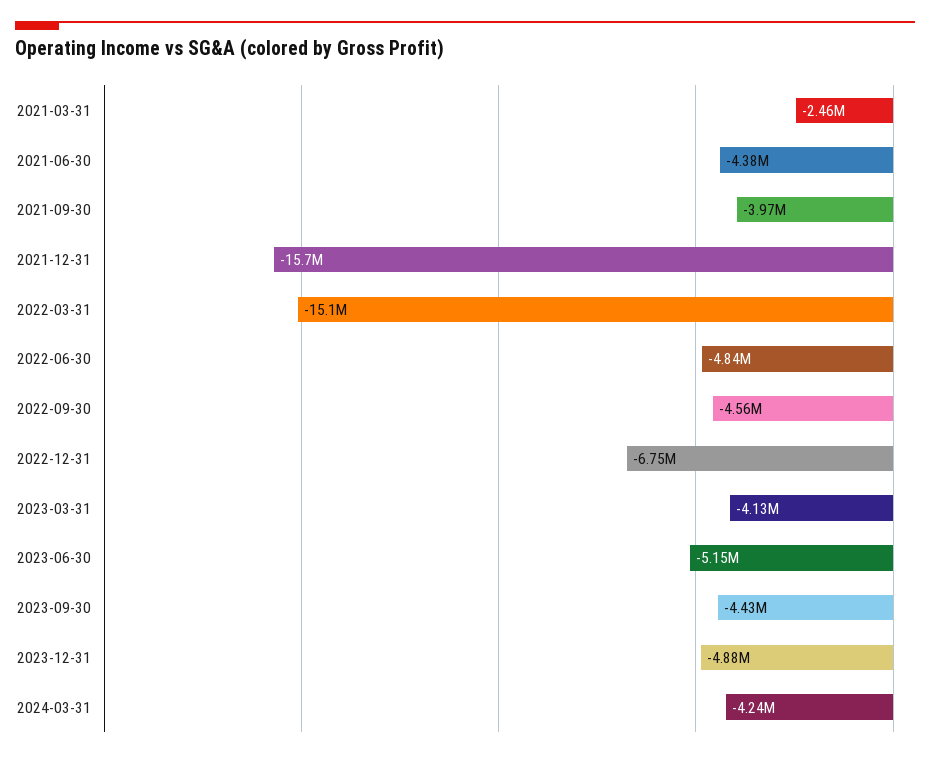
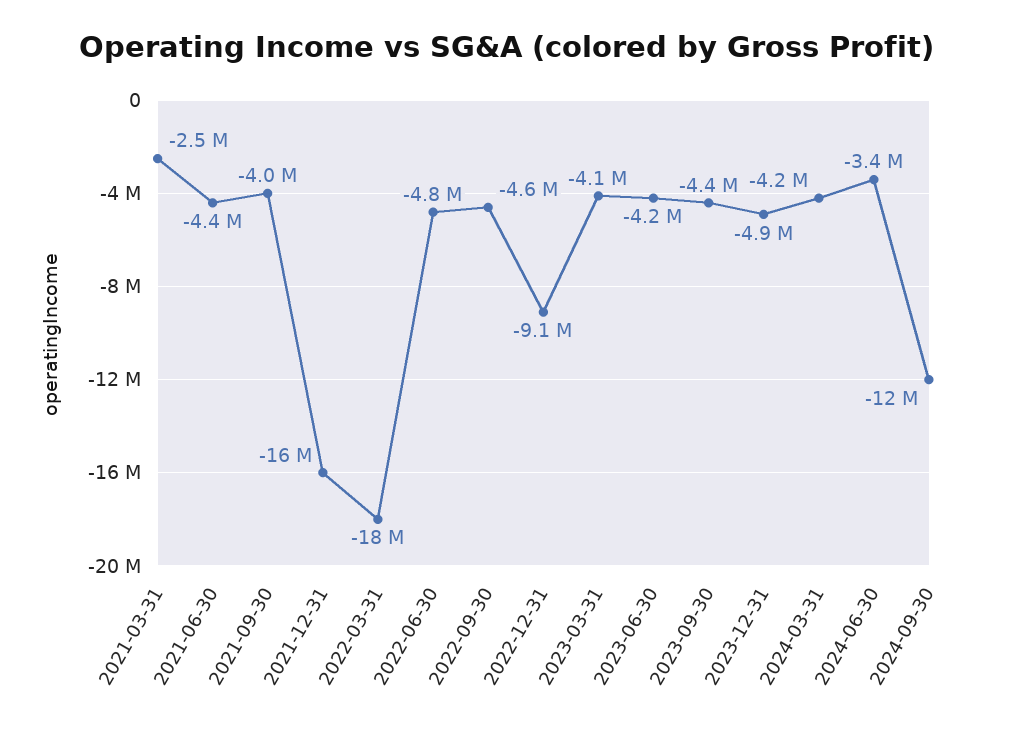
2022-03-31: -15100000 -> -18000000
2022-12-31: -6750000 -> -9100000
2023-06-30: -5150000 -> -4200000
2024-06-30: none -> -3400000
2024-09-30: none -> -12000000

